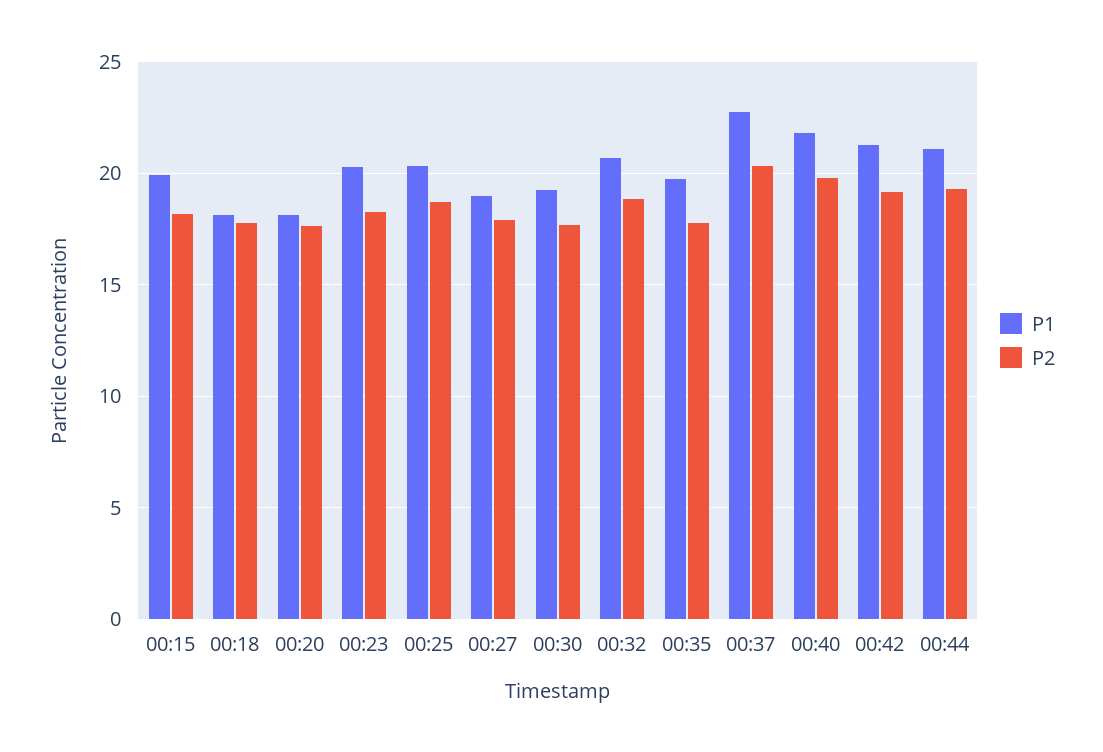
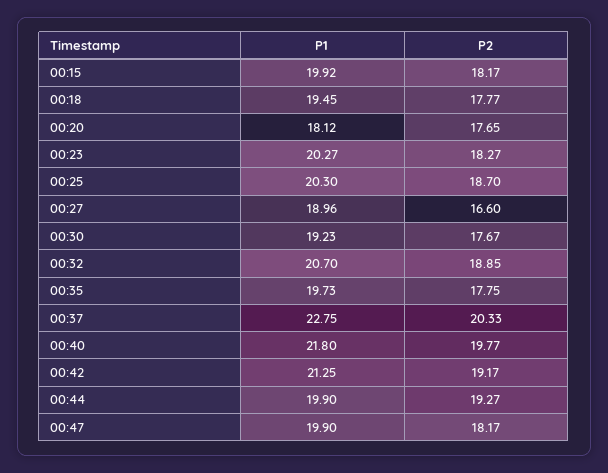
P1, 00:18: 18 -> 19.45
P2, 00:27: 18 -> 16.6
P1, 00:44: 21 -> 19.9
P1, 00:47: none -> 19.9
P2, 00:47: none -> 18.17

